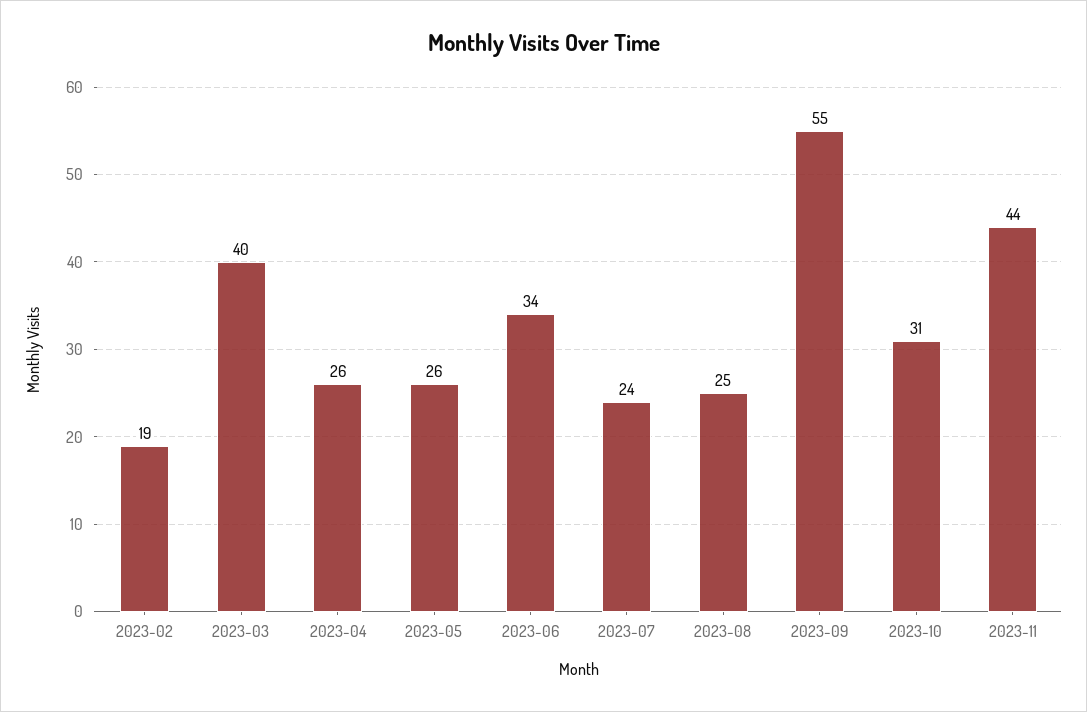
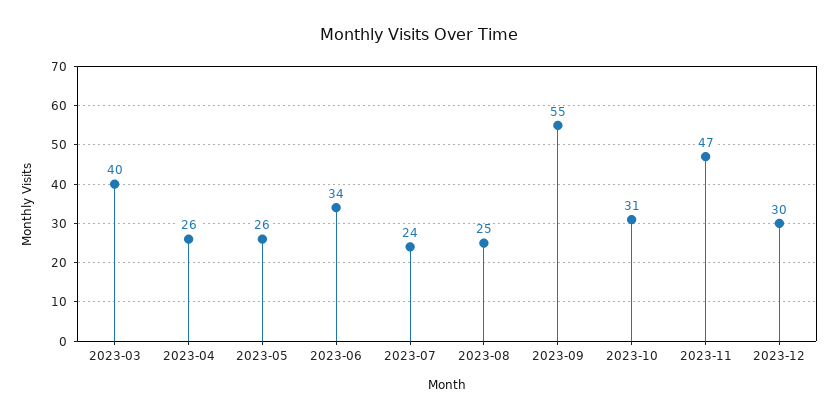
2023-02: 19 -> none
2023-11: 44 -> 47
2023-12: none -> 30

